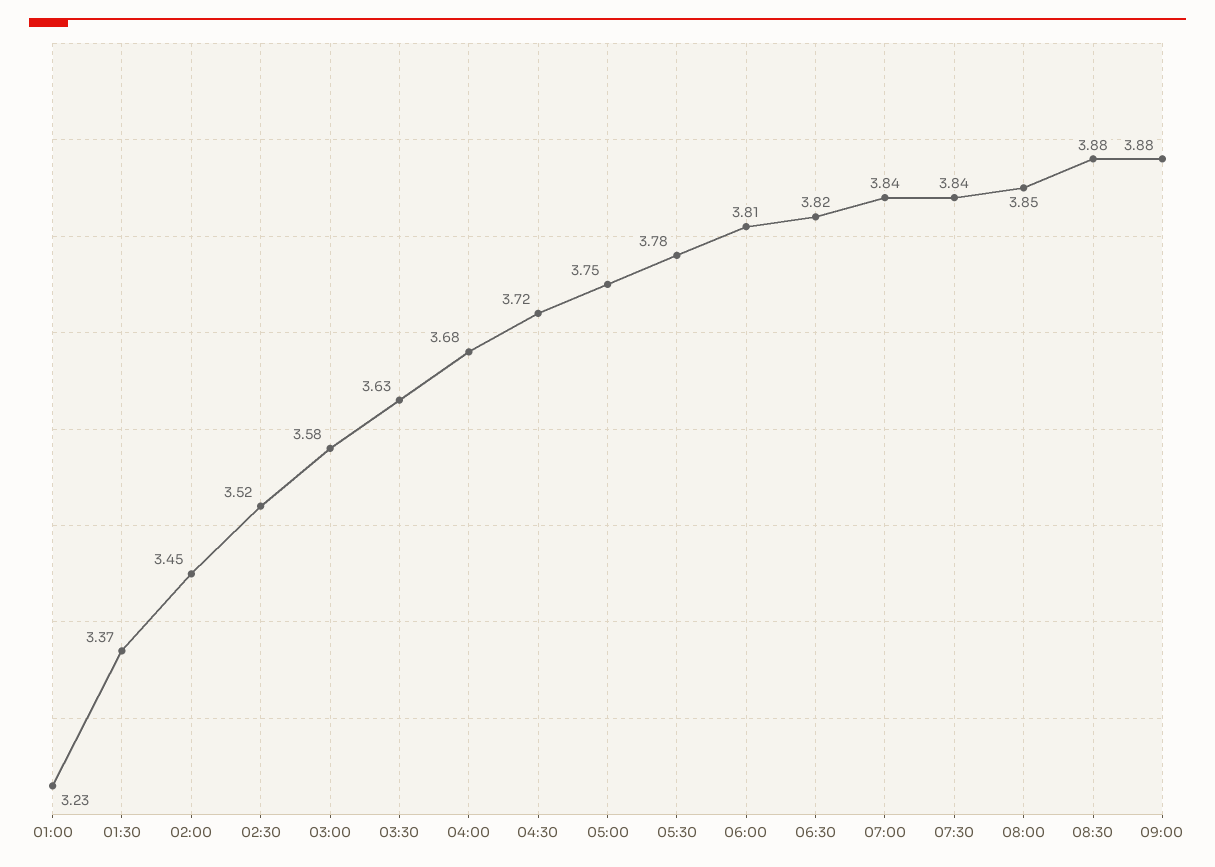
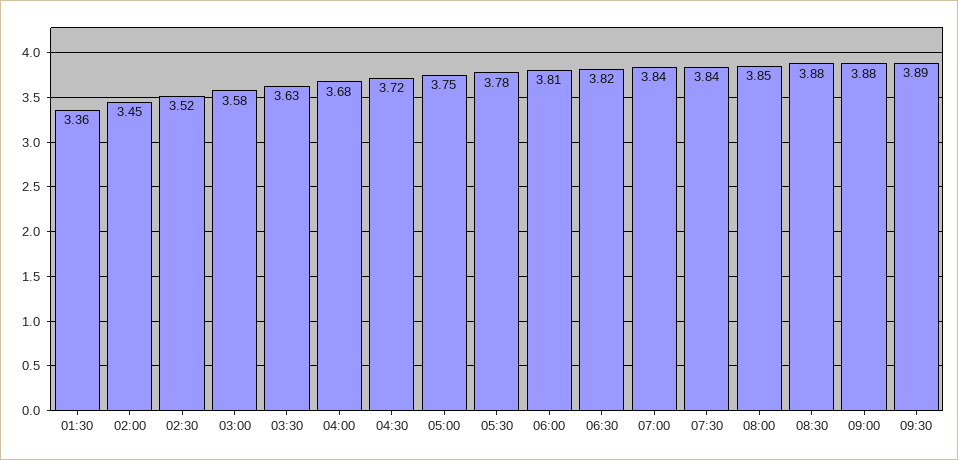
01:00: 3.23 -> none
01:30: 3.37 -> 3.36
09:30: none -> 3.89

